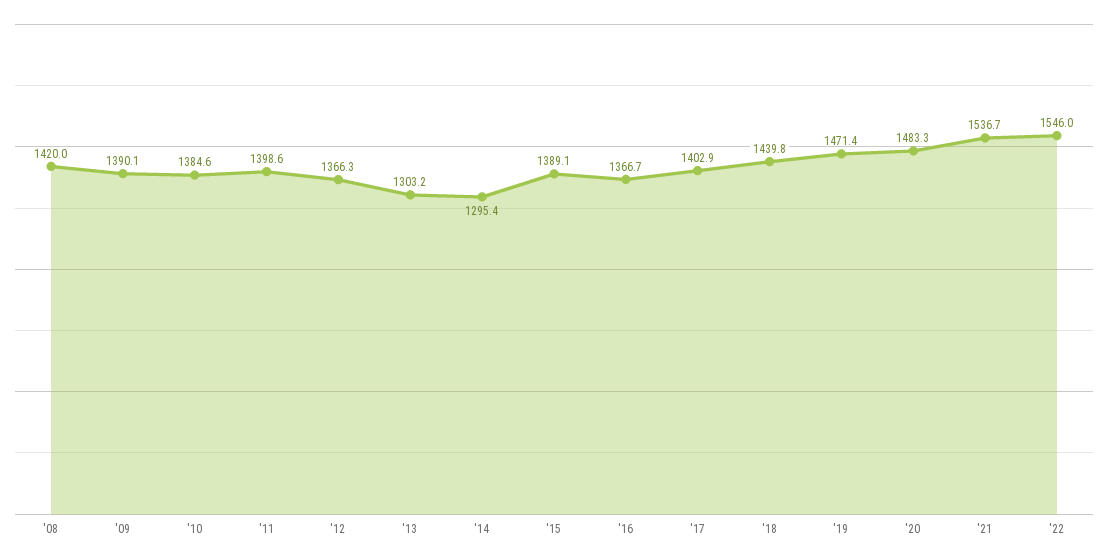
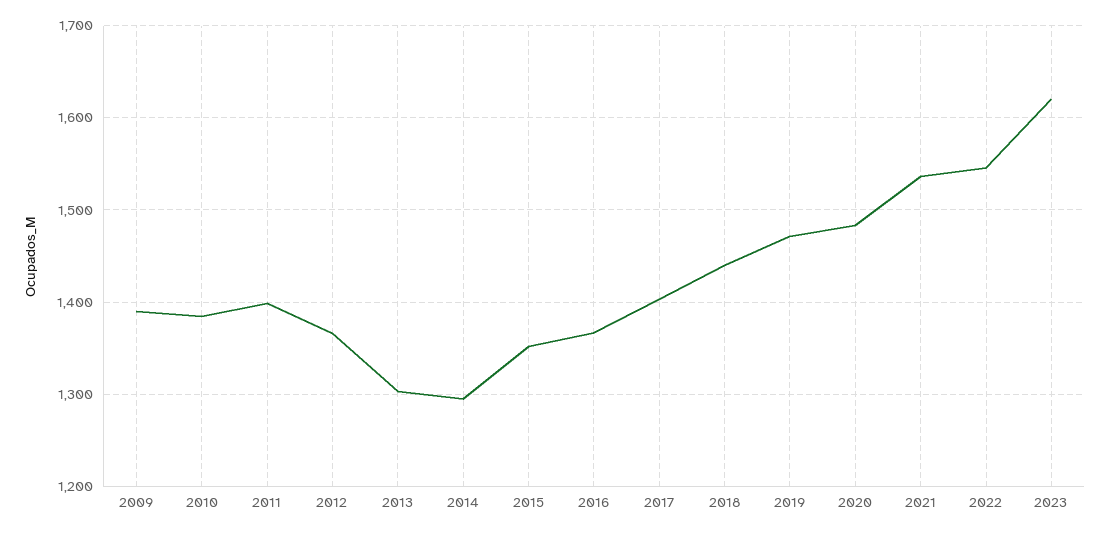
'08: 1420 -> none
'15: 1389.1 -> 1350
2023: none -> 1620

